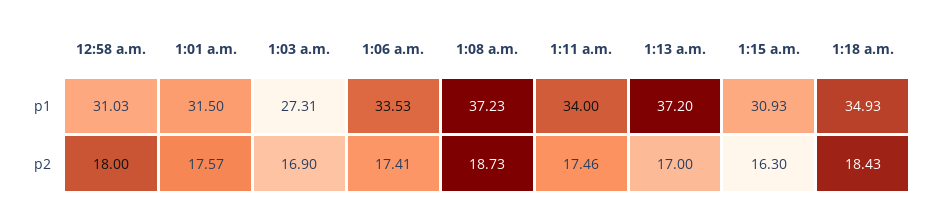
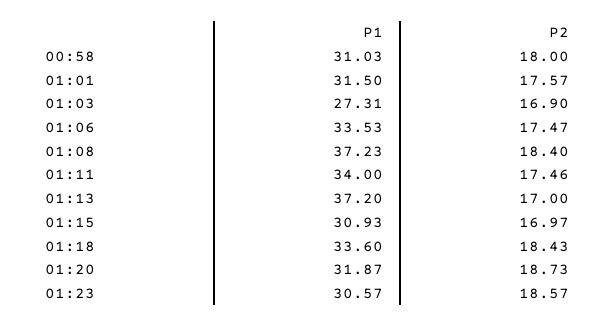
1:18 a.m., p1: 34.93 -> 33.6
1:06 a.m., p2: 17.41 -> 17.47
1:08 a.m., p2: 18.73 -> 18.4
1:15 a.m., p2: 16.3 -> 16.97
01:20, p1: none -> 31.87
01:20, p2: none -> 18.73
01:23, p1: none -> 30.57
01:23, p2: none -> 18.57

